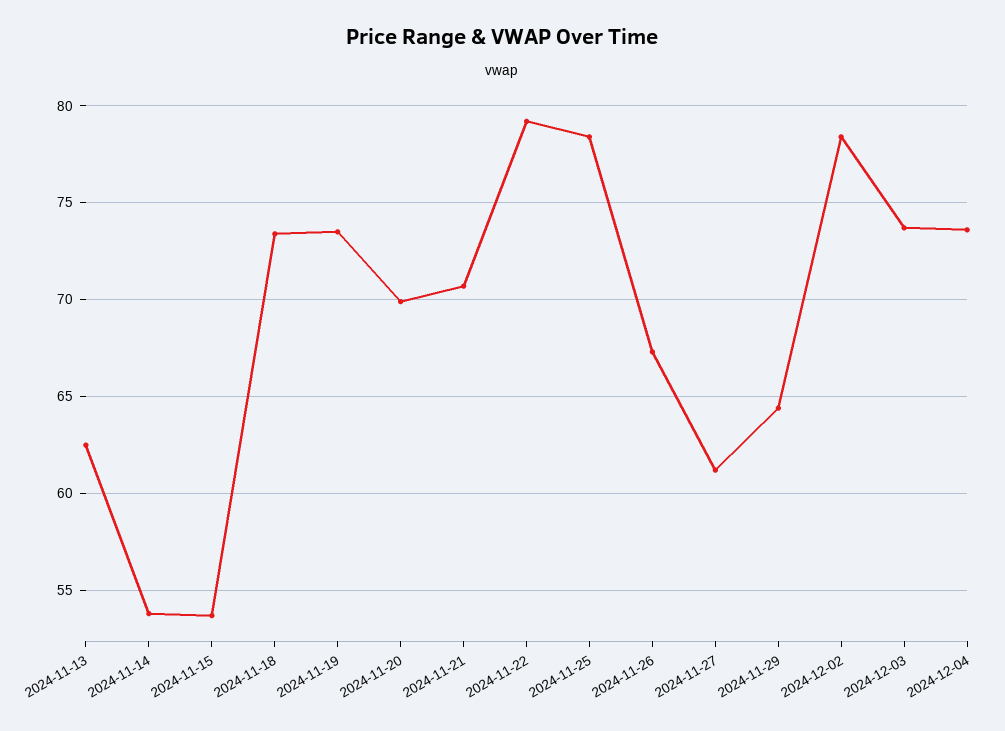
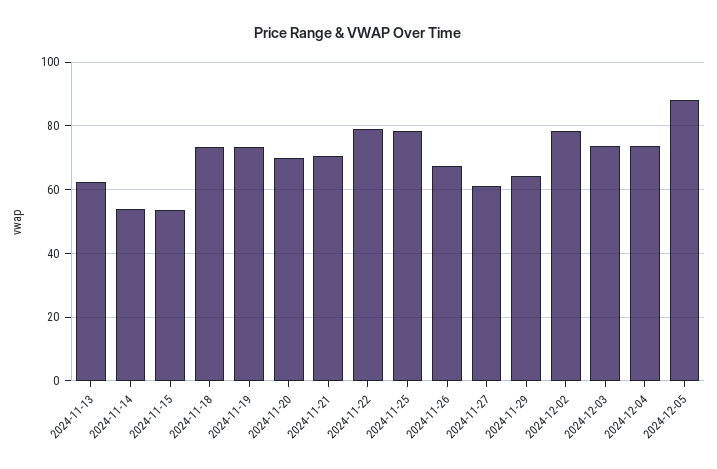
2024-12-05: none -> 88

